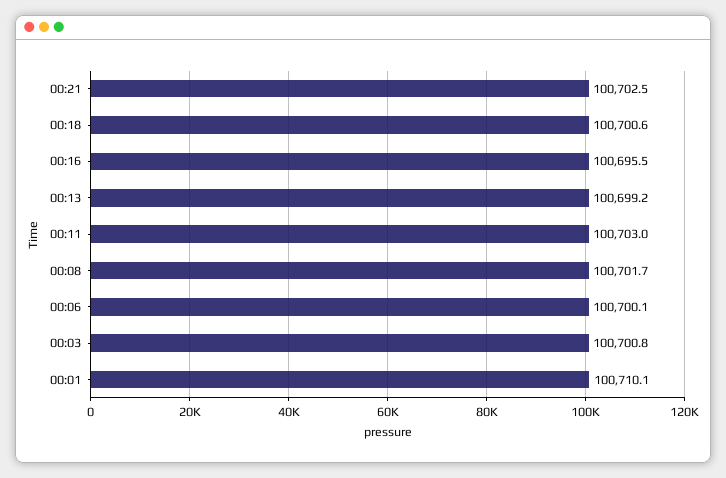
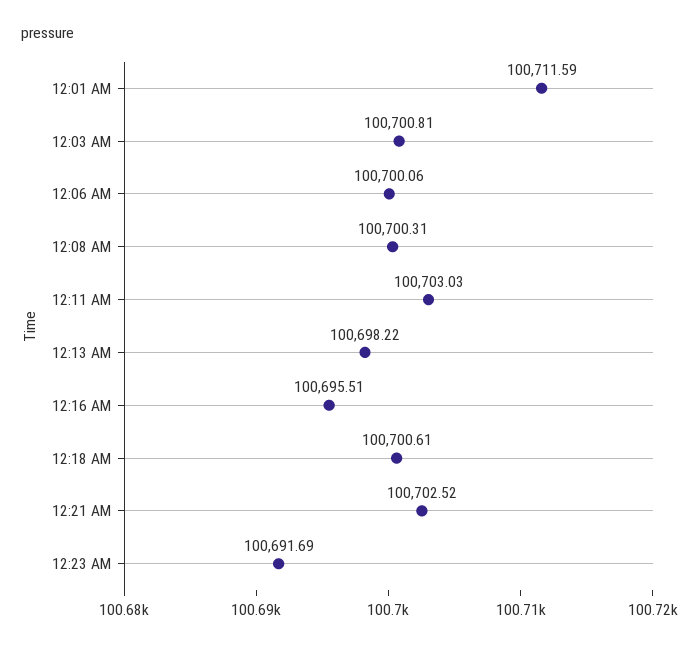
00:13: 100699.2 -> 100698.22
00:08: 100701.7 -> 100700.31
00:01: 100710.1 -> 100711.59
12:23 AM: none -> 100691.69

